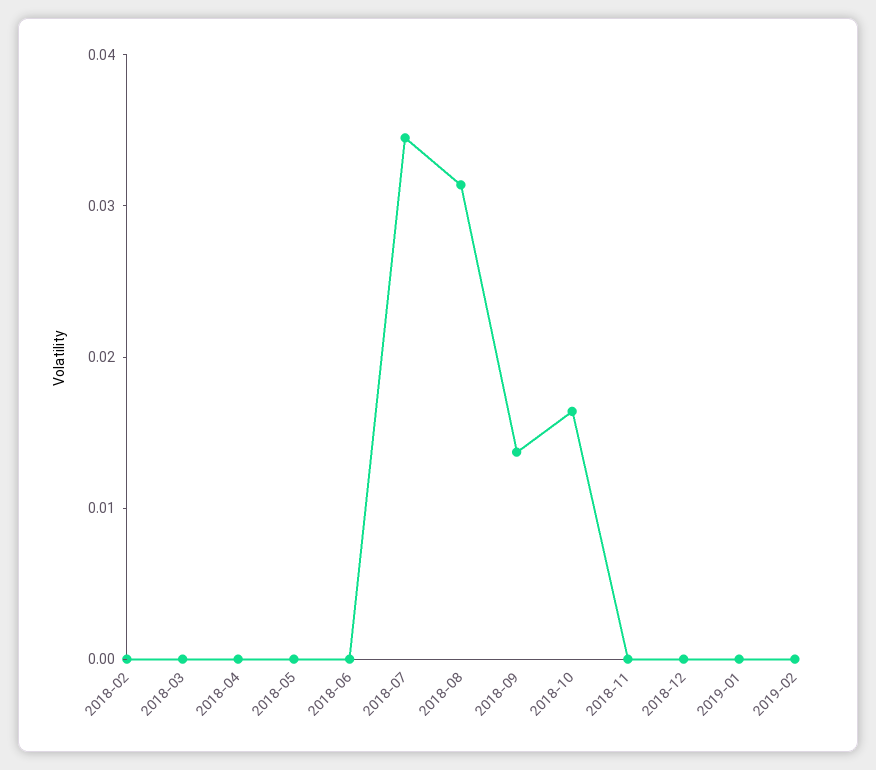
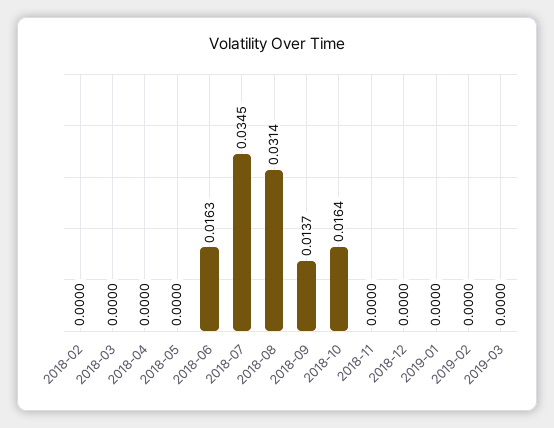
2018-06: 0 -> 0.0163
2019-03: none -> 0

